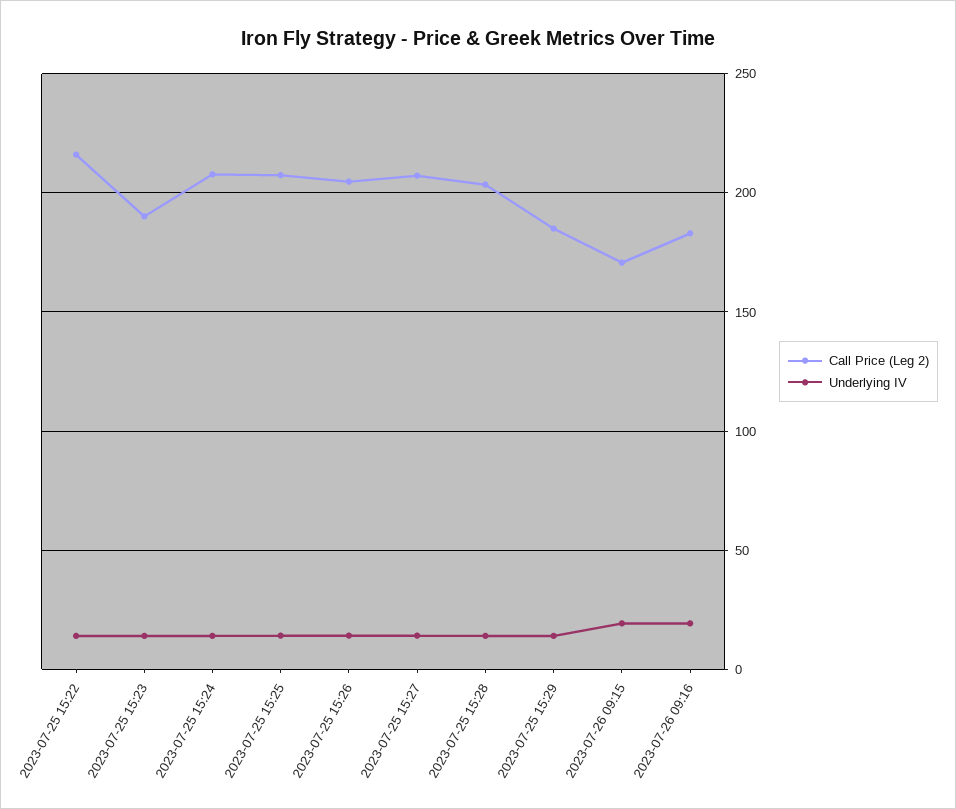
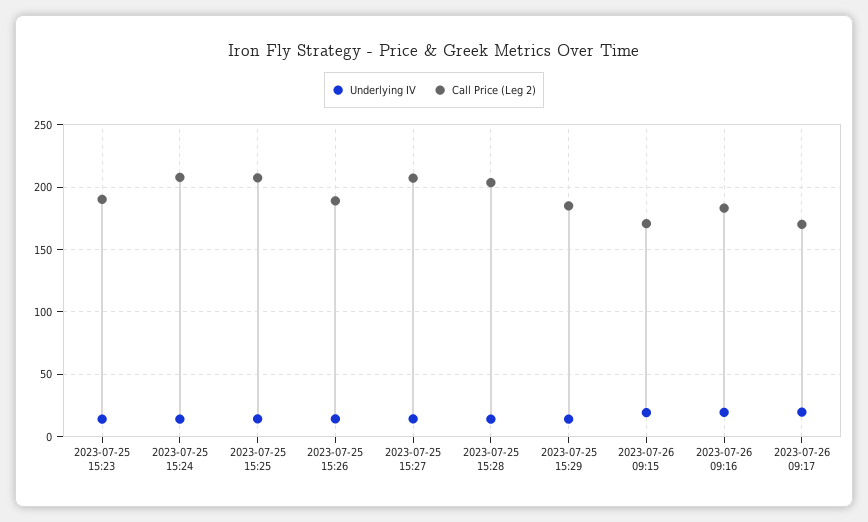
Call Price (Leg 2), 2023-07-25 15:22: 215 -> none
Underlying IV, 2023-07-25 15:22: 15 -> none
Call Price (Leg 2), 2023-07-25 15:26: 205 -> 190
Underlying IV, 2023-07-26 09:17: none -> 20
Call Price (Leg 2), 2023-07-26 09:17: none -> 170

